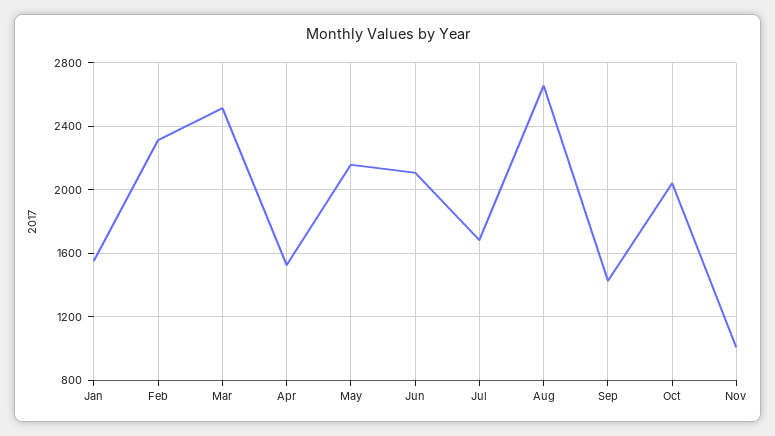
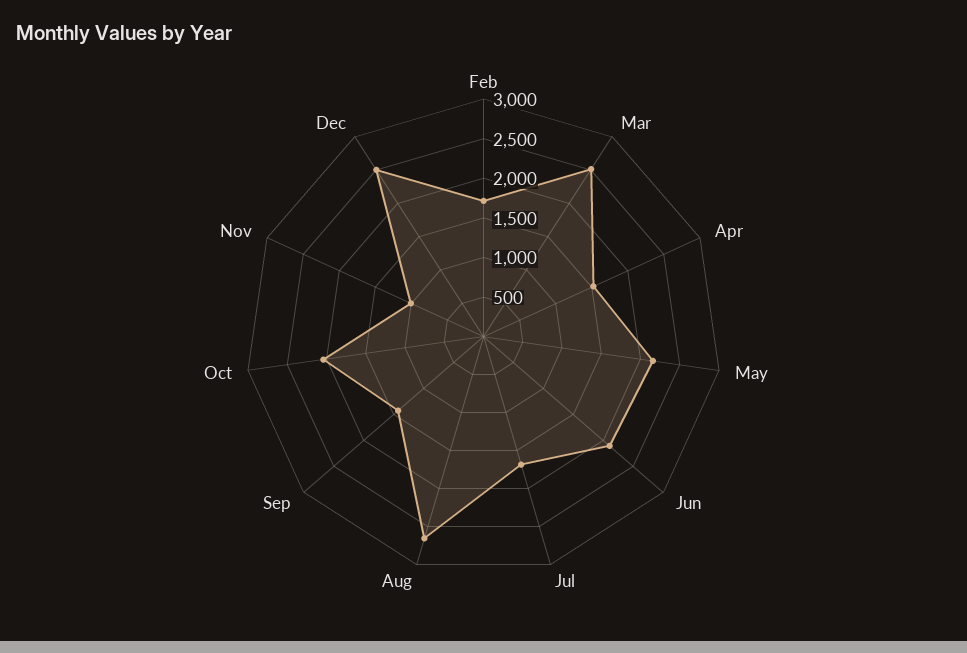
Jan: 1550 -> none
Feb: 2300 -> 1750
Dec: none -> 2500

